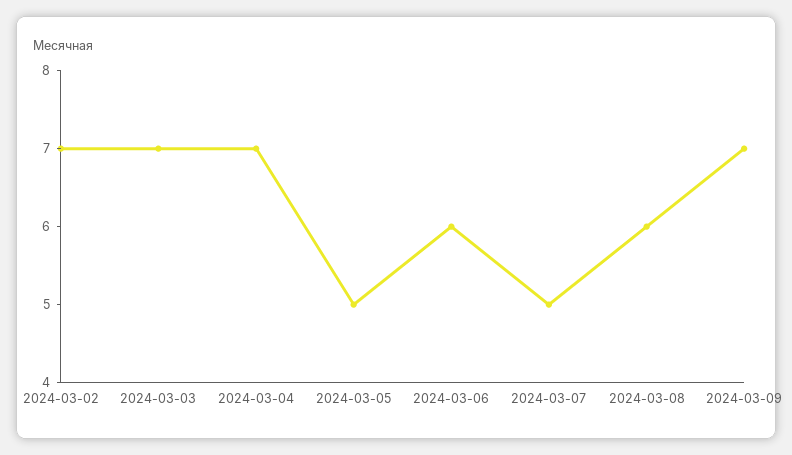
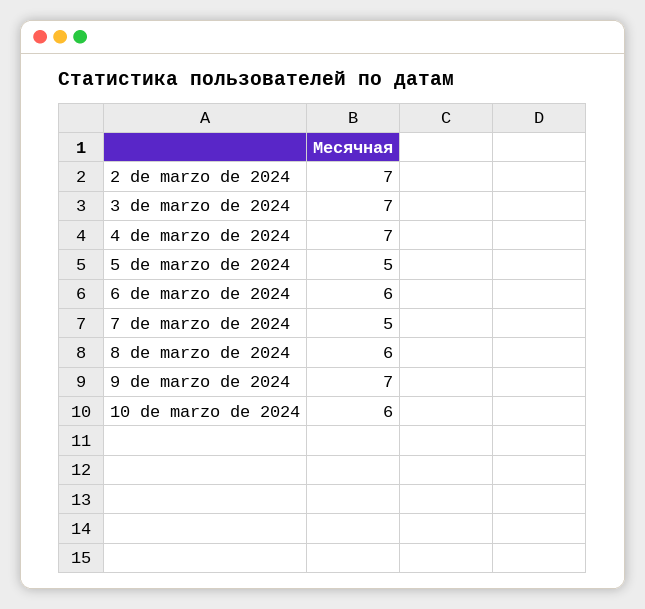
10 de marzo de 2024: none -> 6

